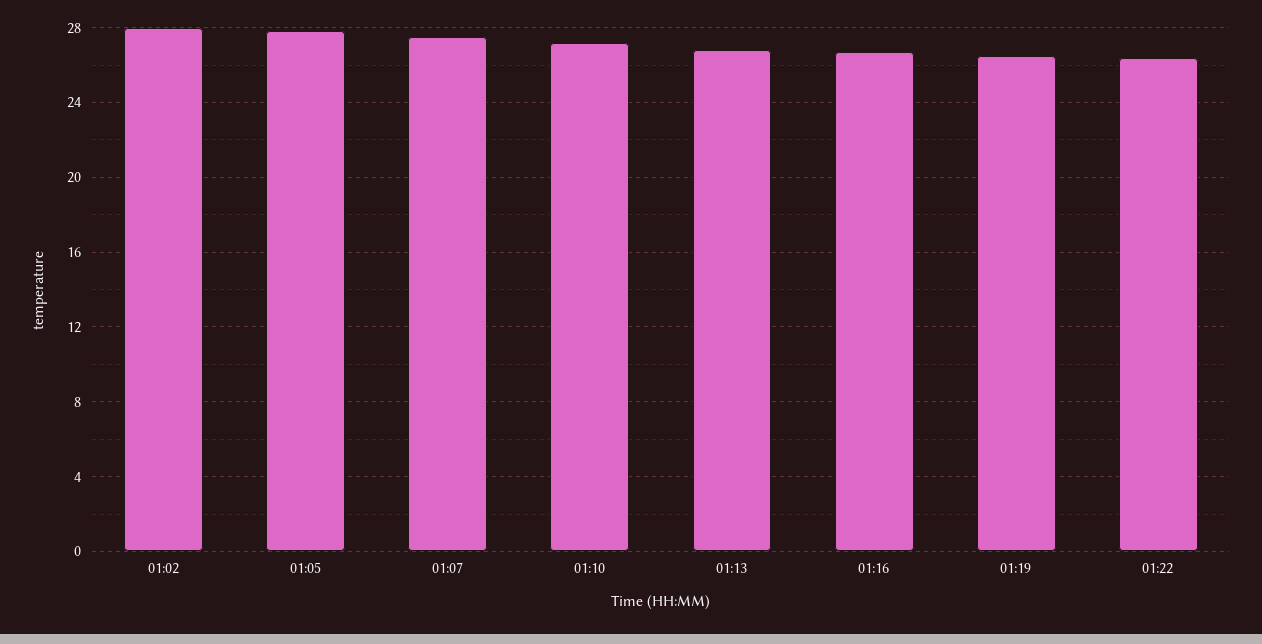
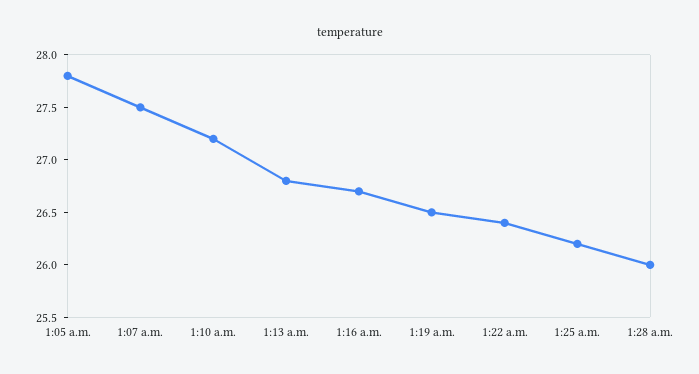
01:02: 28 -> none
1:25 a.m.: none -> 26.2
1:28 a.m.: none -> 26

